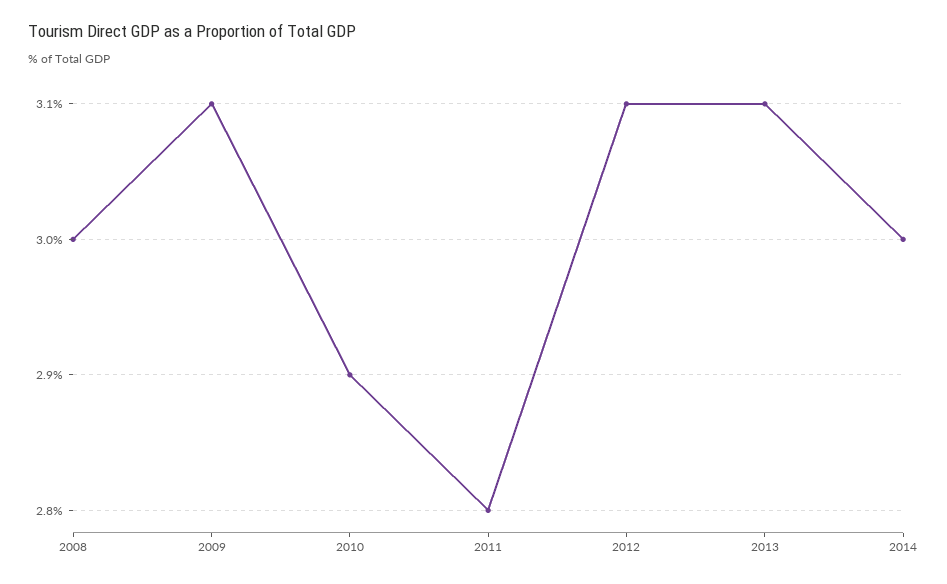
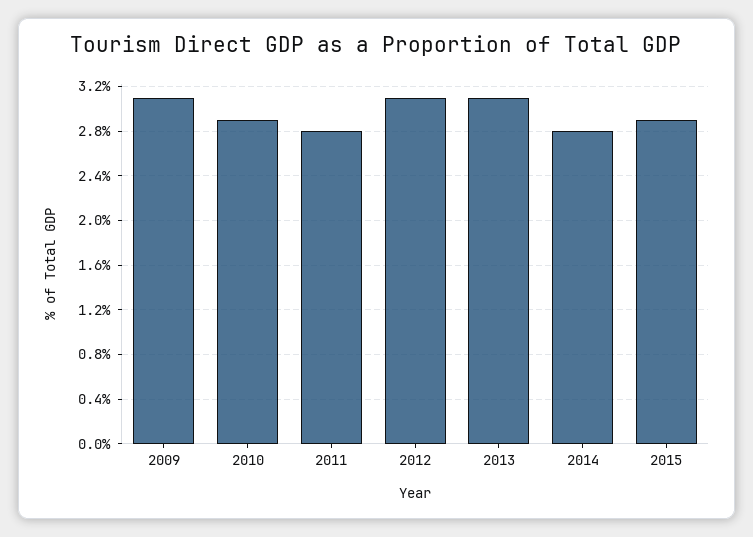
2008: 3 -> none
2014: 3 -> 2.8
2015: none -> 2.9

